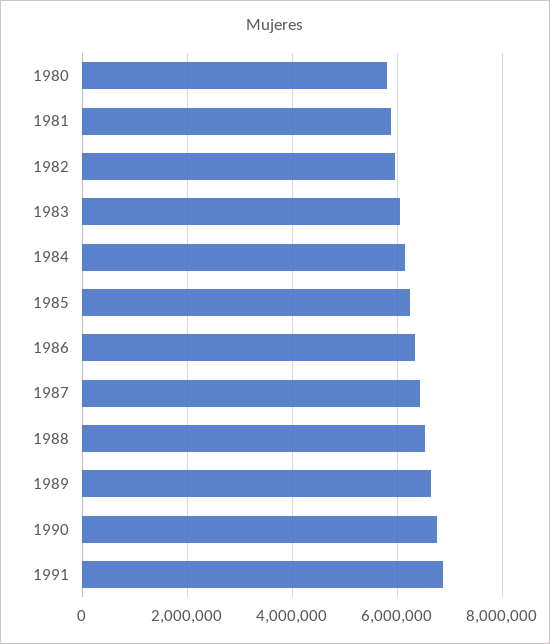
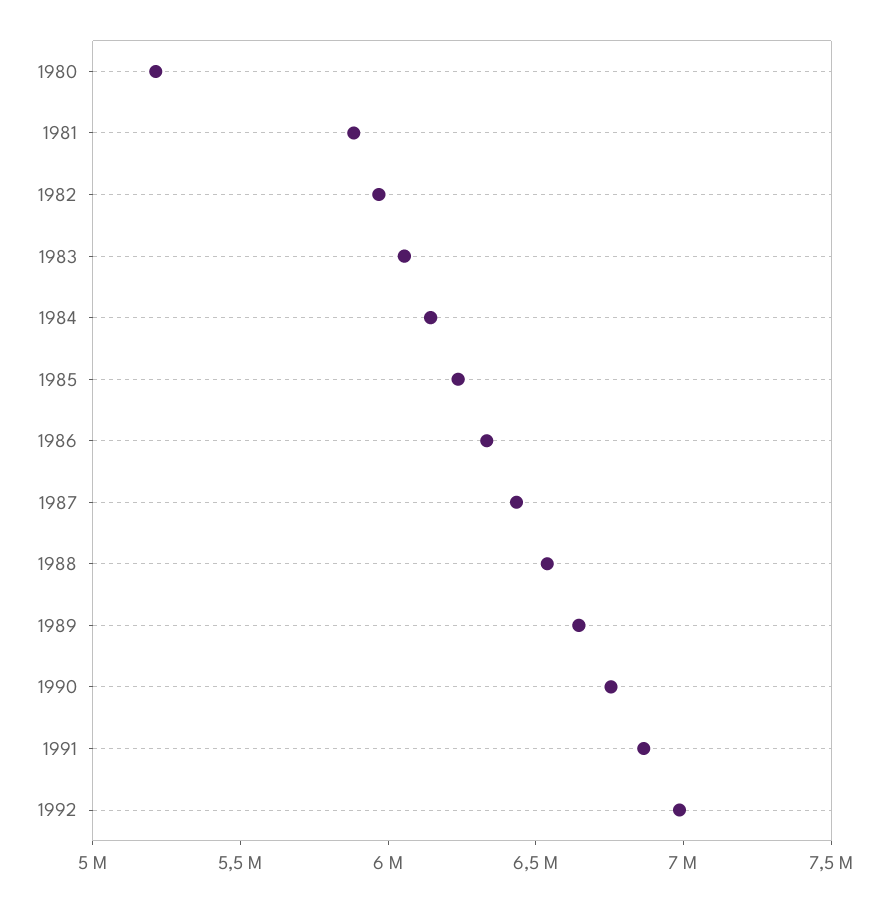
1980: 5800000 -> 5200000
1992: none -> 7000000

